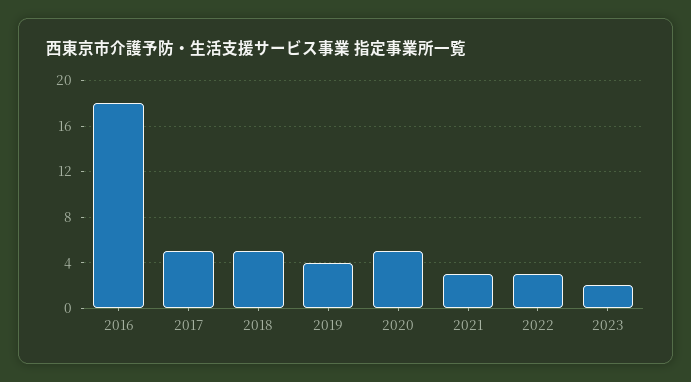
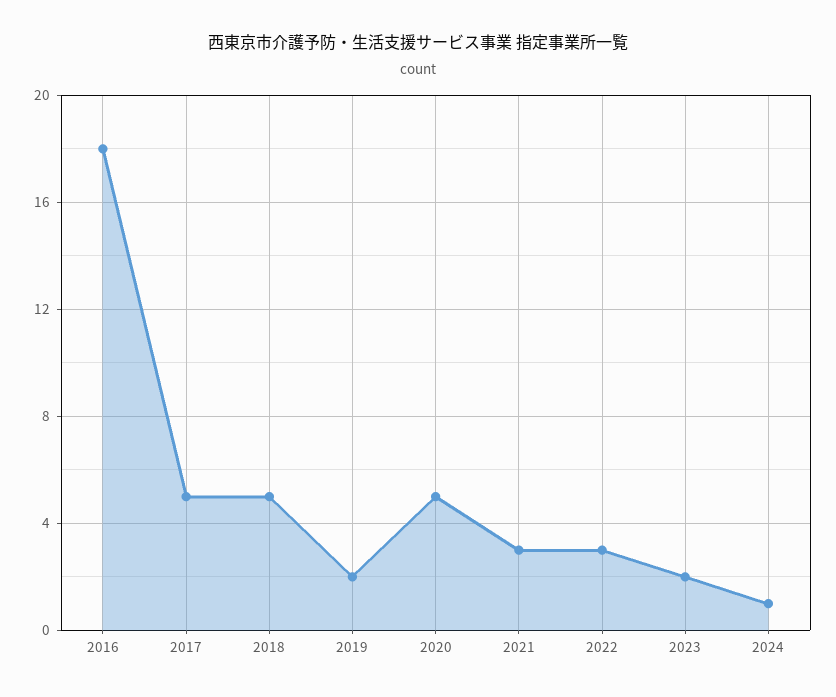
2019: 4 -> 2
2024: none -> 1

